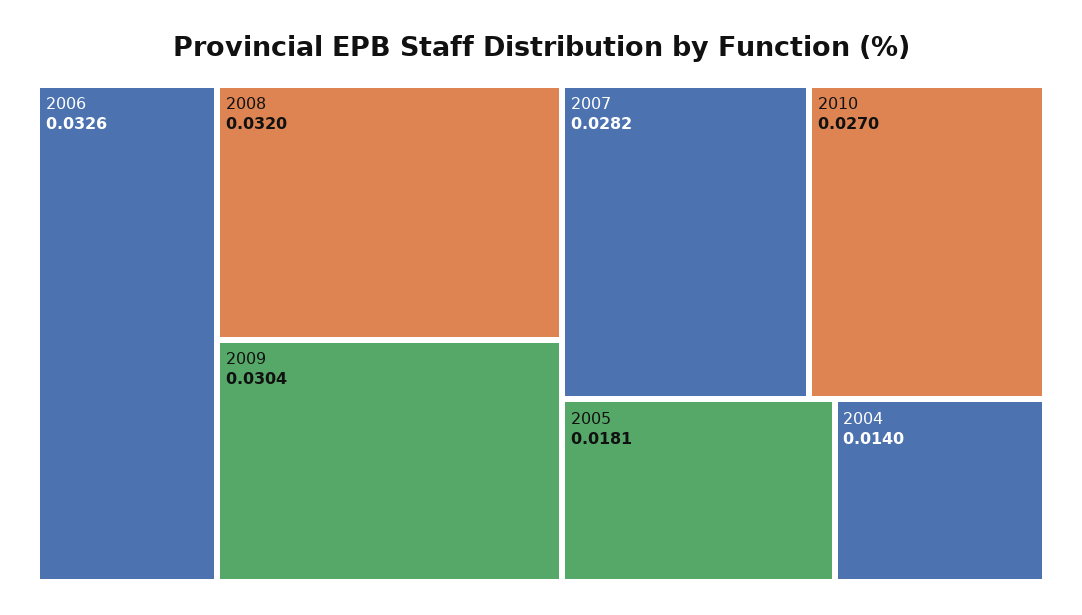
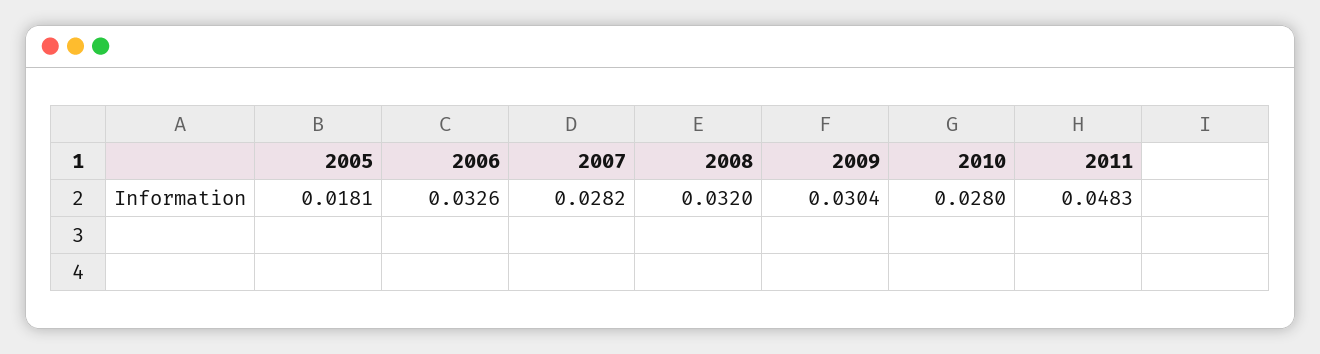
2010: 0.027 -> 0.028
2004: 0.014 -> none
2011: none -> 0.0483

